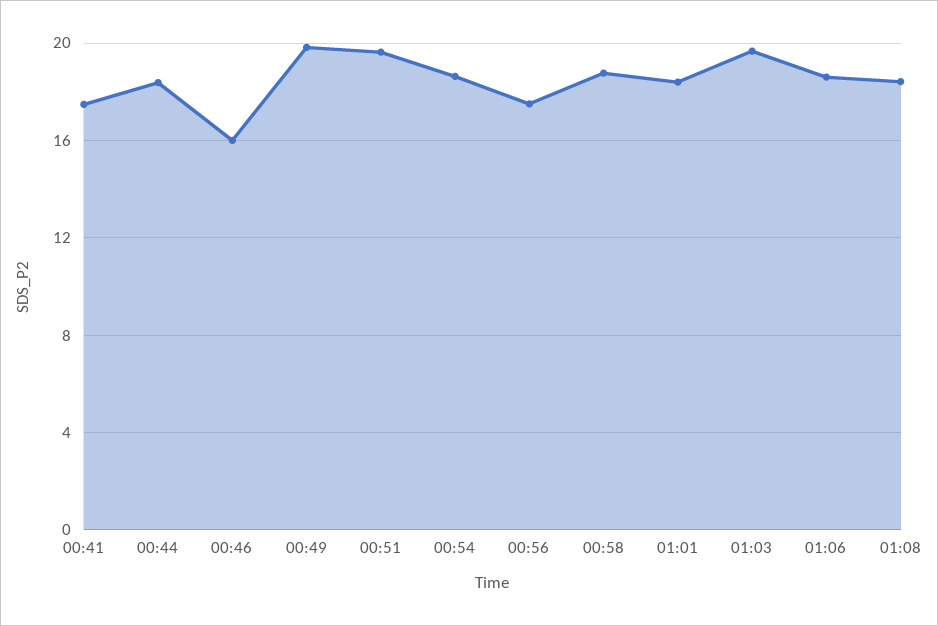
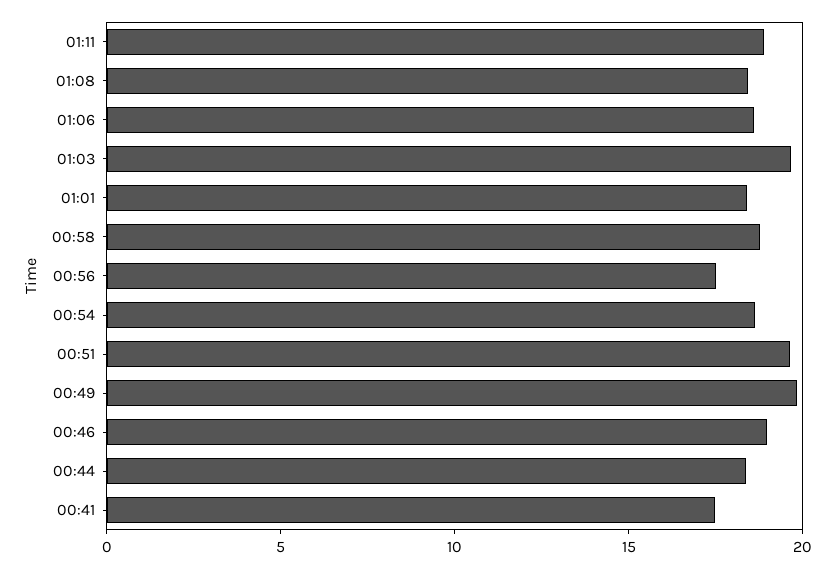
00:46: 16 -> 19
01:11: none -> 19

